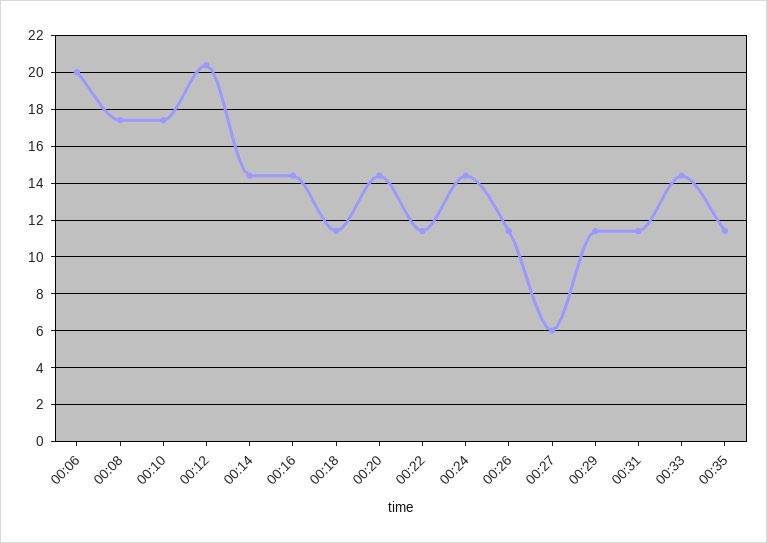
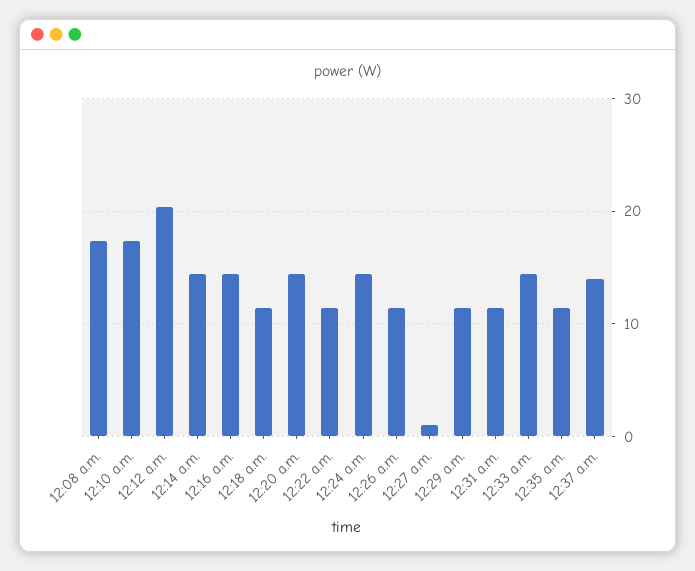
00:06: 20 -> none
00:27: 6 -> 1
12:37 a.m.: none -> 14

